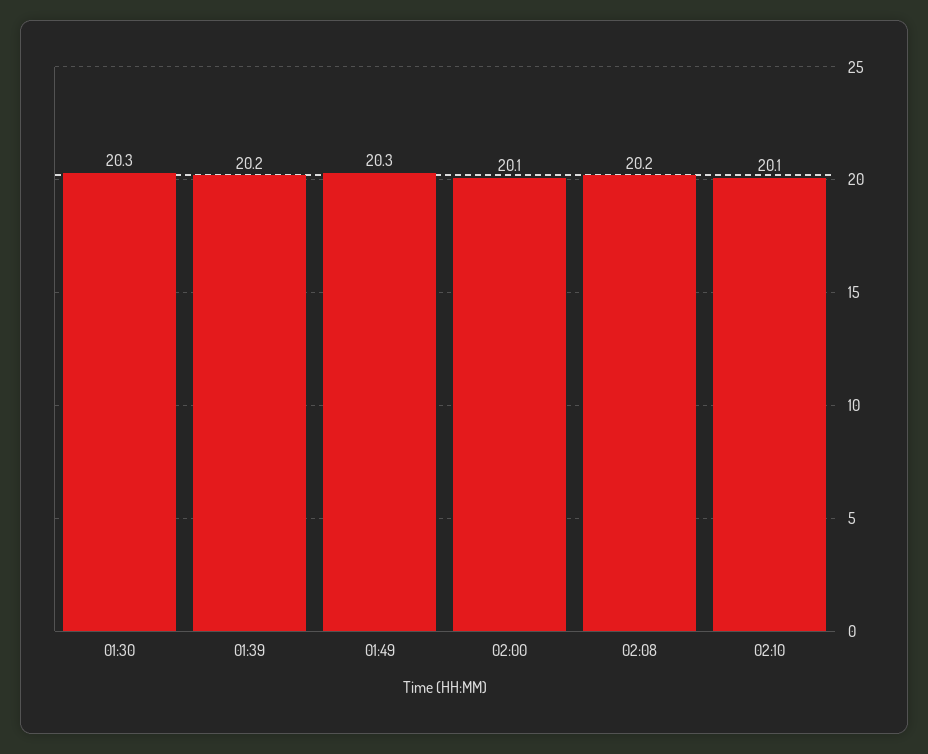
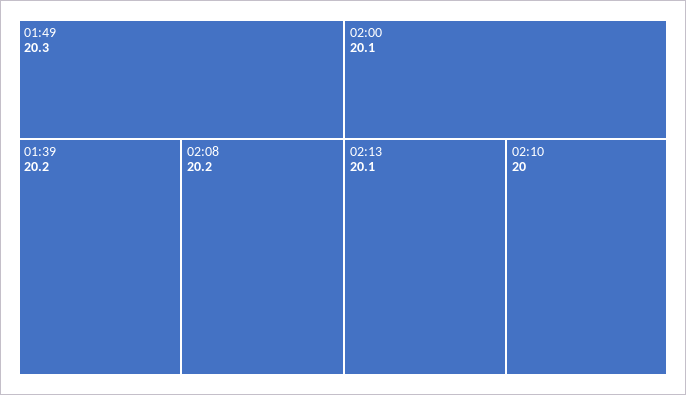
01:30: 20.3 -> none
02:10: 20.1 -> 20
02:13: none -> 20.1

